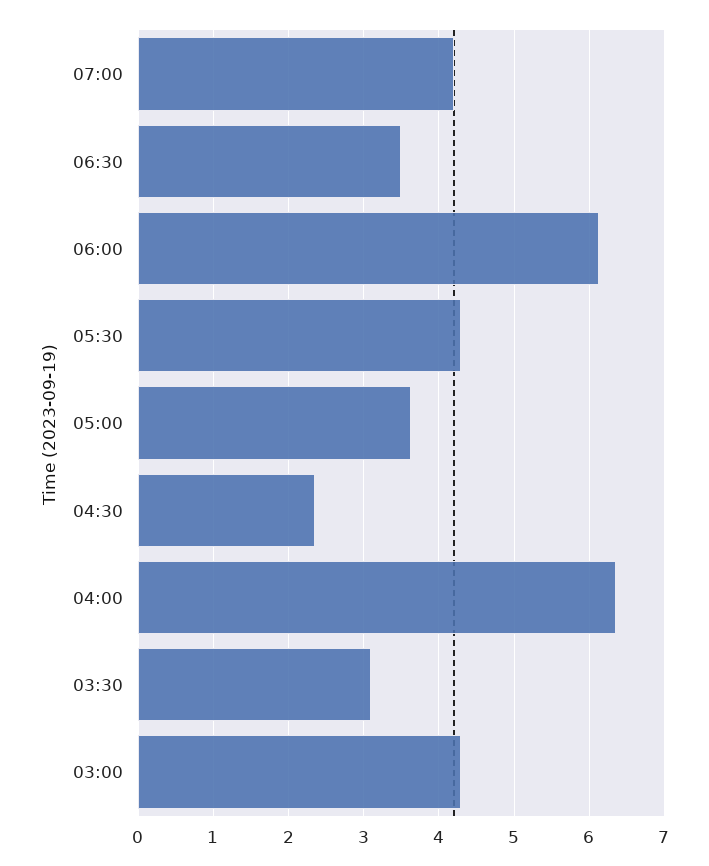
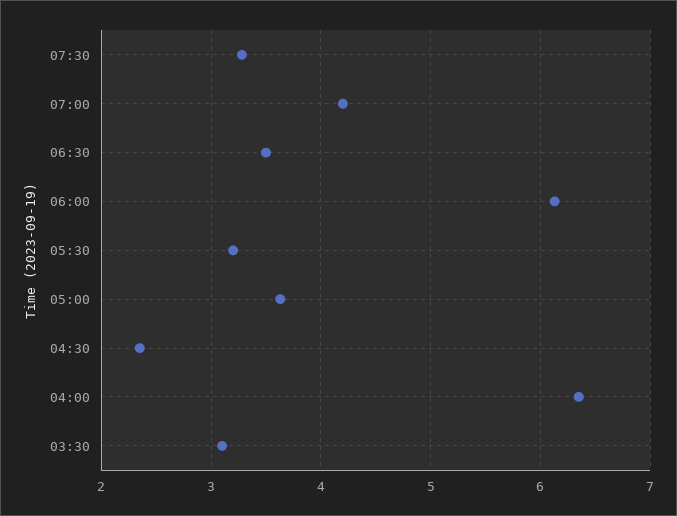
05:30: 4.3 -> 3.2
03:00: 4.3 -> none
07:30: none -> 3.3

